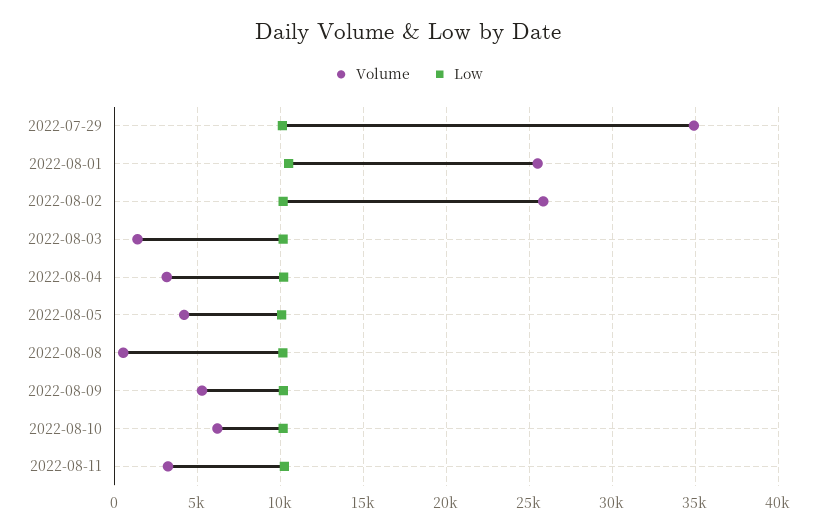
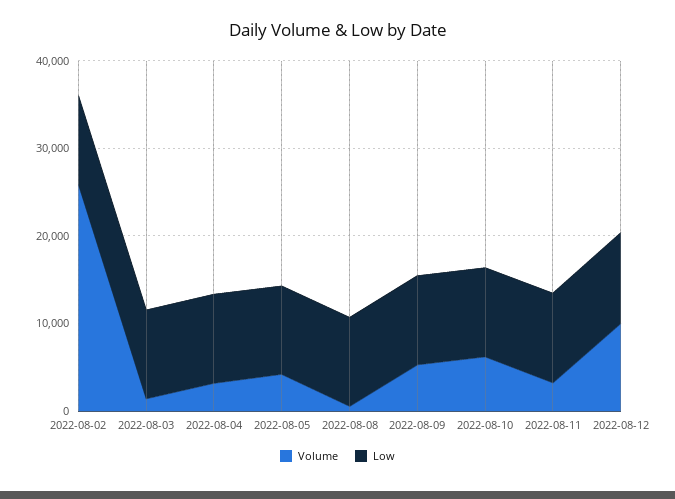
Volume, 2022-07-29: 35000 -> none
Low, 2022-07-29: 10000 -> none
Volume, 2022-08-01: 25500 -> none
Low, 2022-08-01: 10500 -> none
Volume, 2022-08-12: none -> 10000
Low, 2022-08-12: none -> 10000

